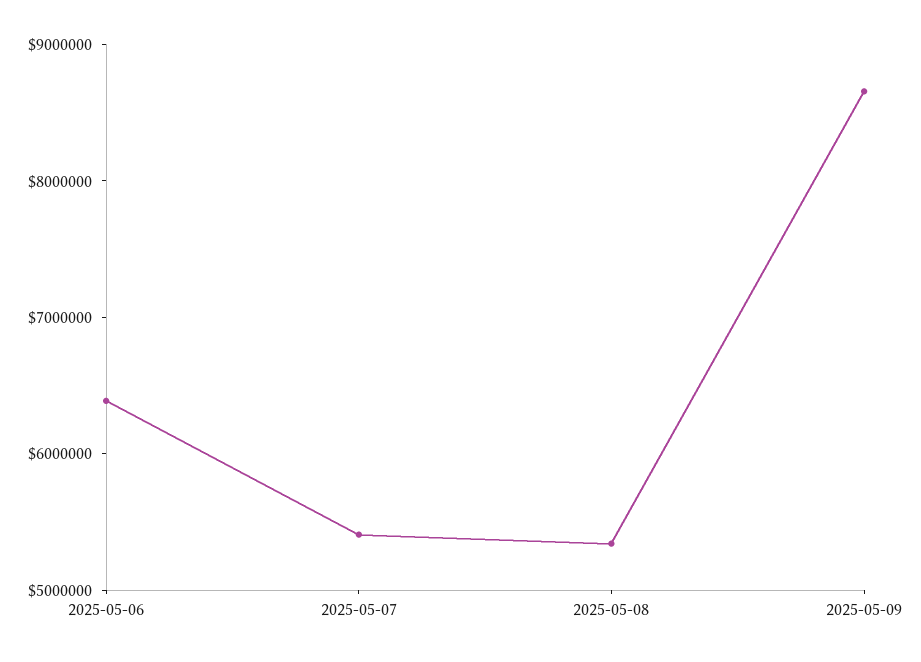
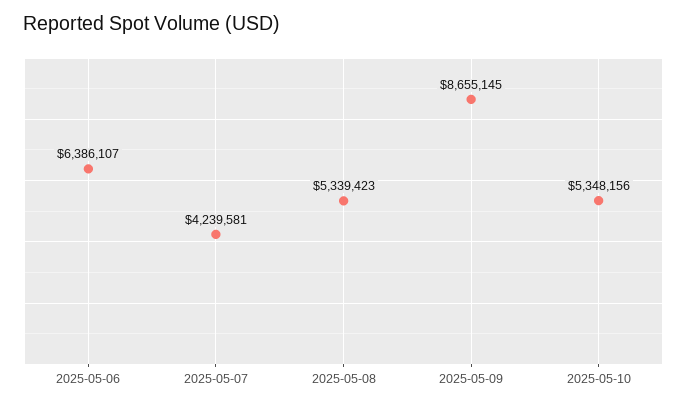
2025-05-07: 5400000 -> 4239581
2025-05-10: none -> 5348156

